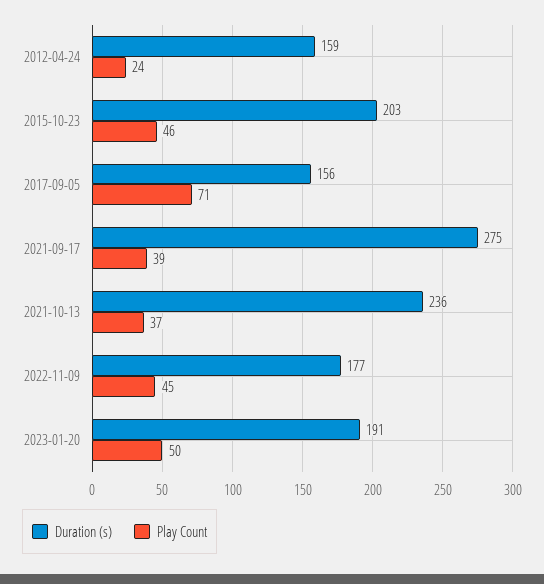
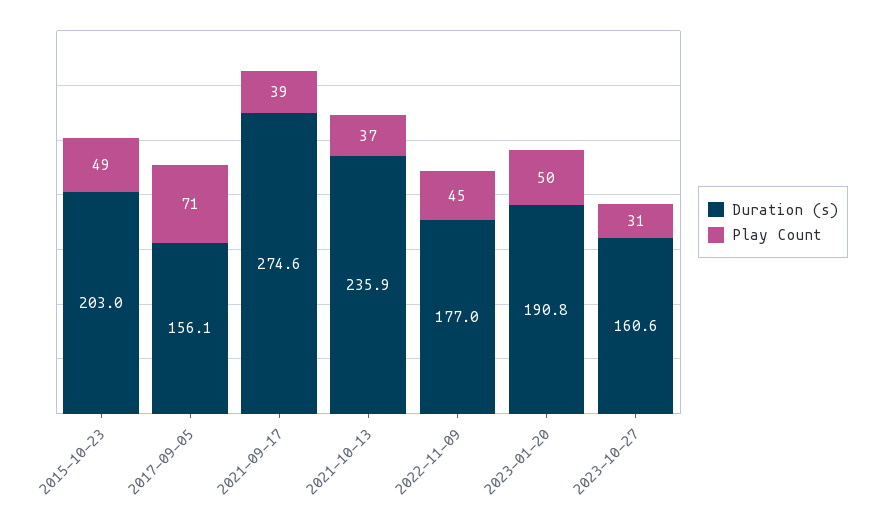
Duration (s), 2012-04-24: 159 -> none
Play Count, 2012-04-24: 24 -> none
Play Count, 2015-10-23: 46 -> 49
Duration (s), 2023-10-27: none -> 160.6
Play Count, 2023-10-27: none -> 31

